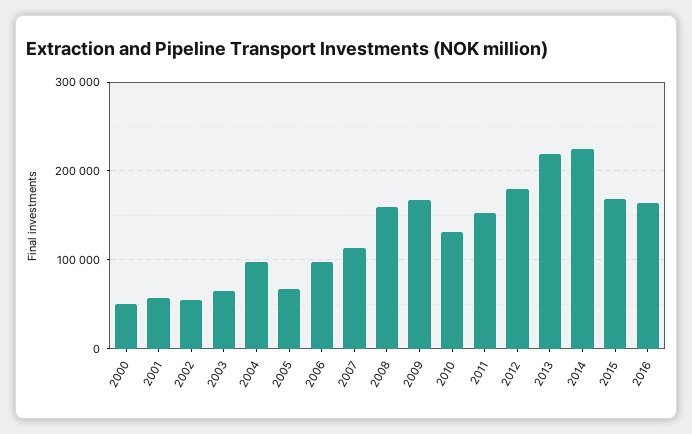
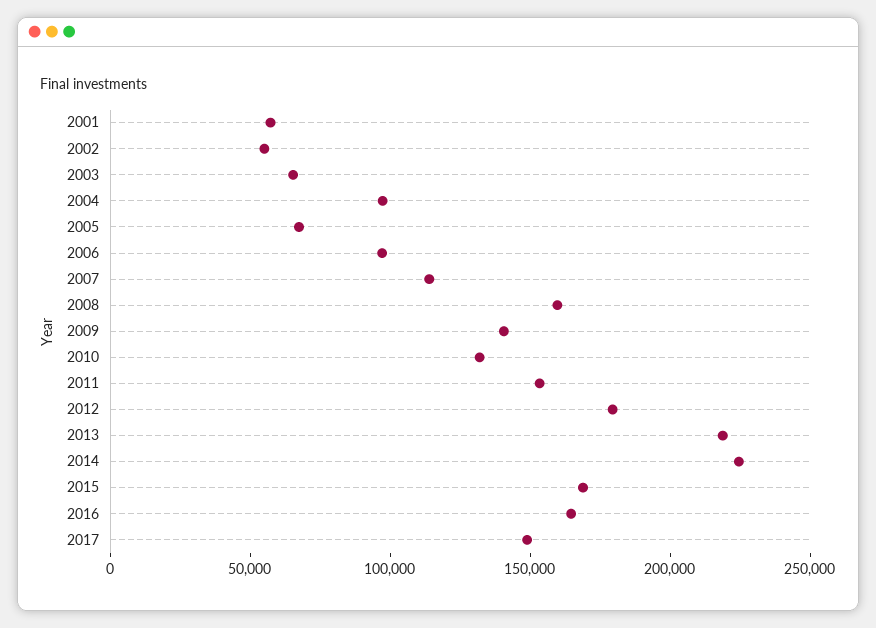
2000: 50000 -> none
2009: 170000 -> 140000
2017: none -> 150000

